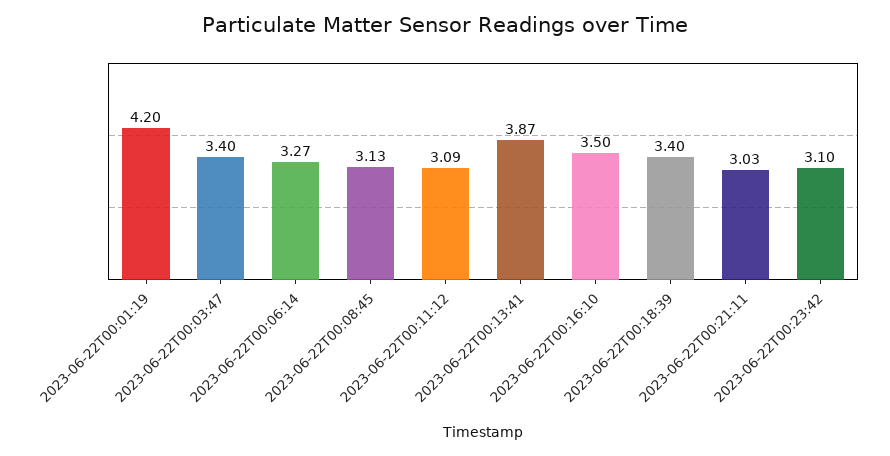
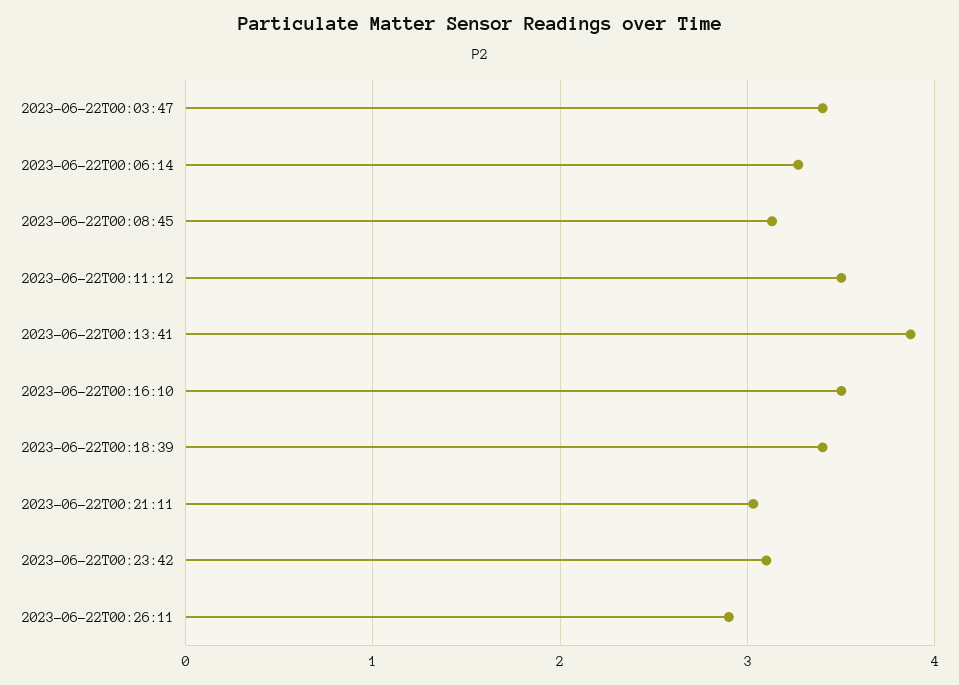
2023-06-22T00:01:19: 4.2 -> none
2023-06-22T00:11:12: 3.09 -> 3.5
2023-06-22T00:26:11: none -> 2.9

